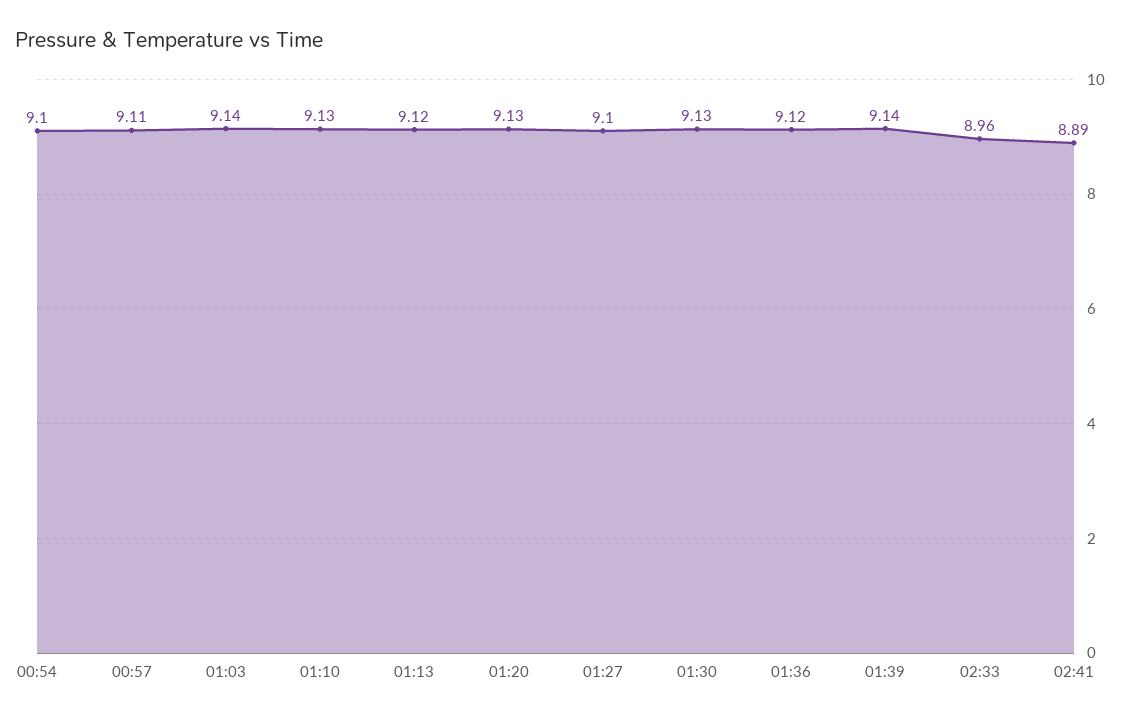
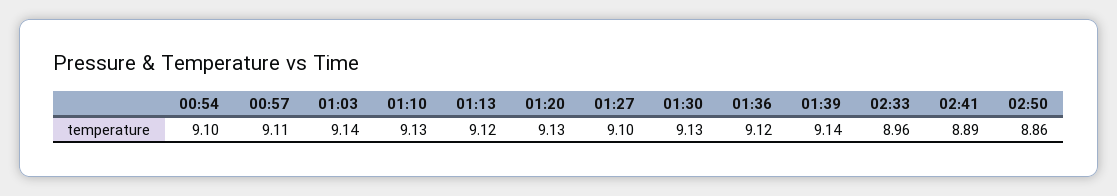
02:50: none -> 8.86

